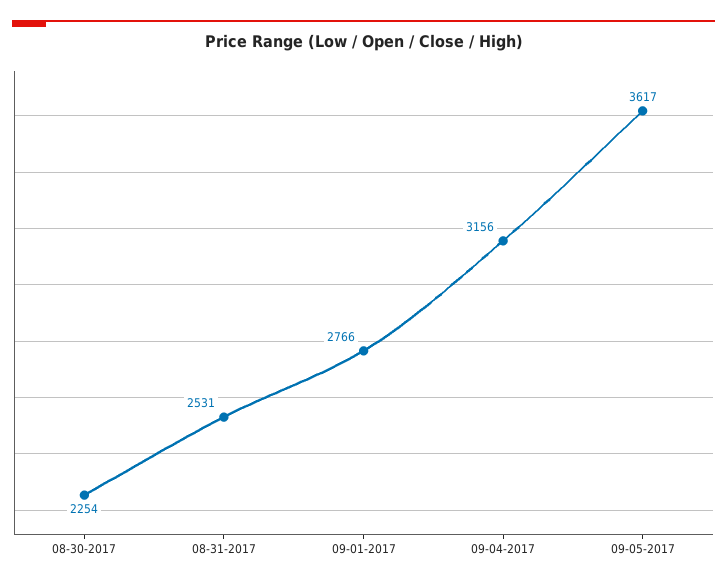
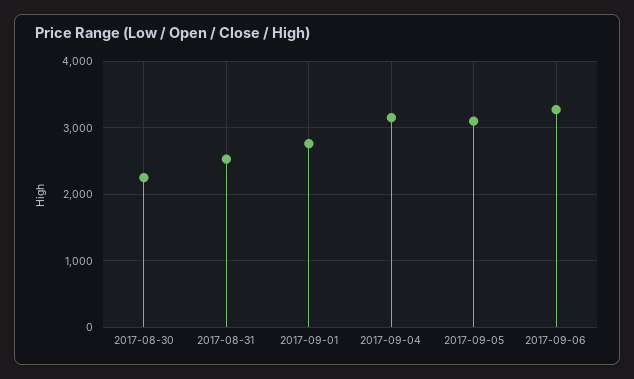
09-05-2017: 3617 -> 3100
2017-09-06: none -> 3300

